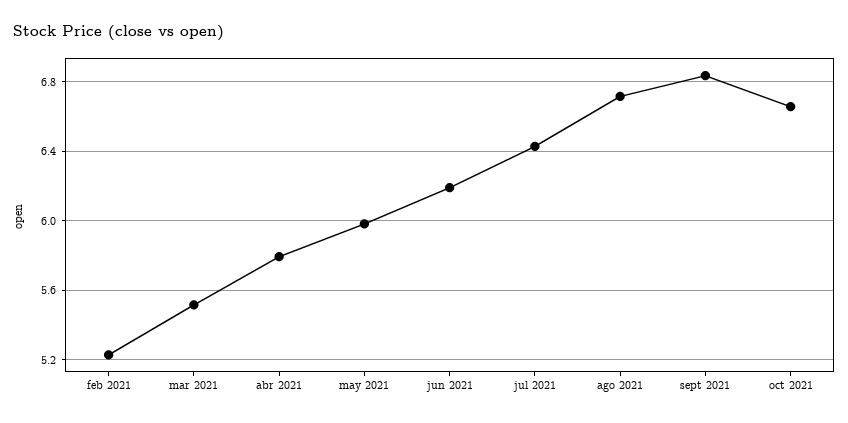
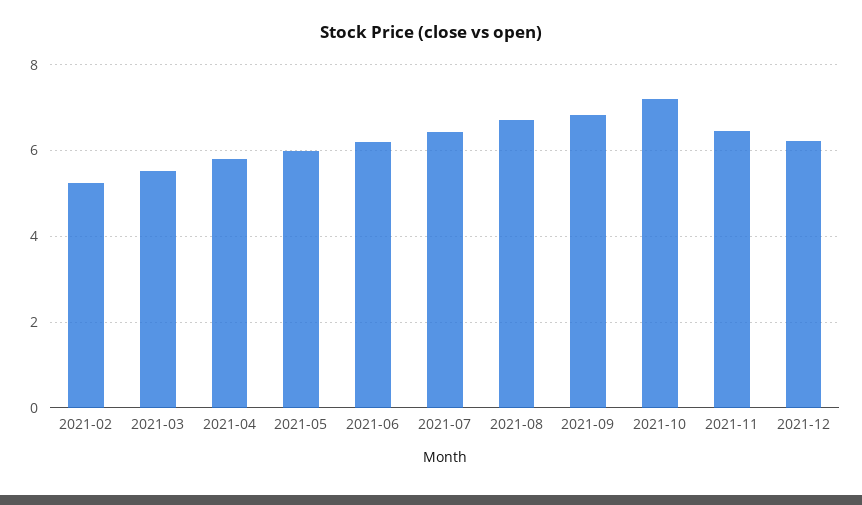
oct 2021: 6.65 -> 7.2
2021-11: none -> 6.4
2021-12: none -> 6.2

